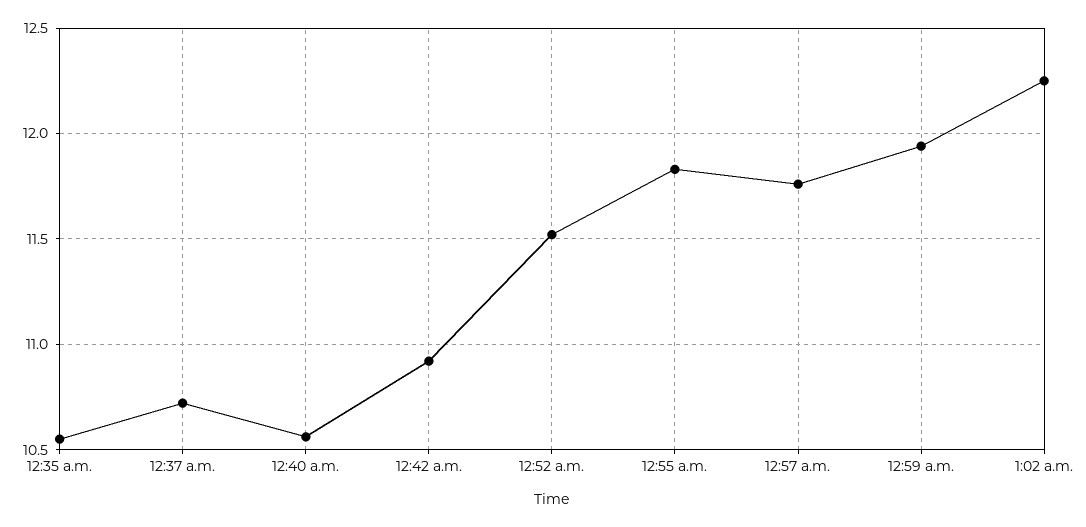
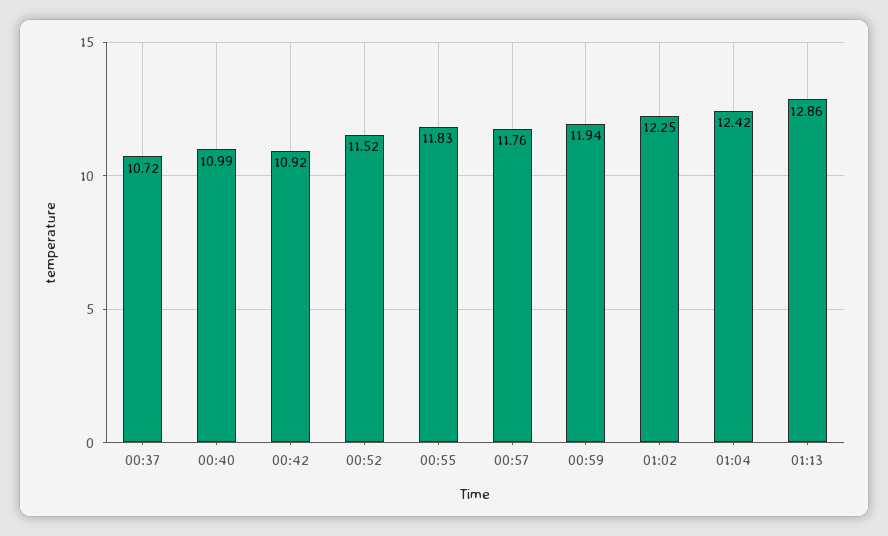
12:35 a.m.: 10.55 -> none
12:40 a.m.: 10.55 -> 10.99
01:04: none -> 12.42
01:13: none -> 12.86

